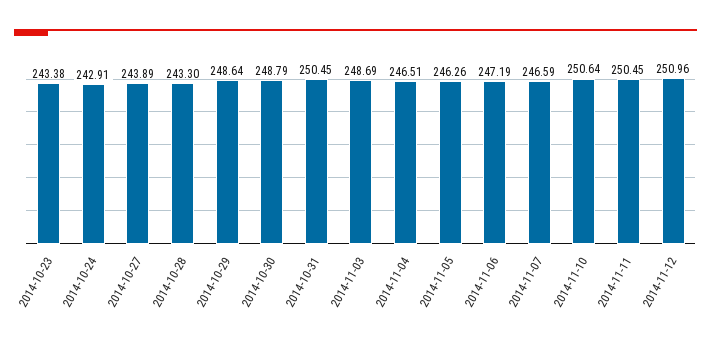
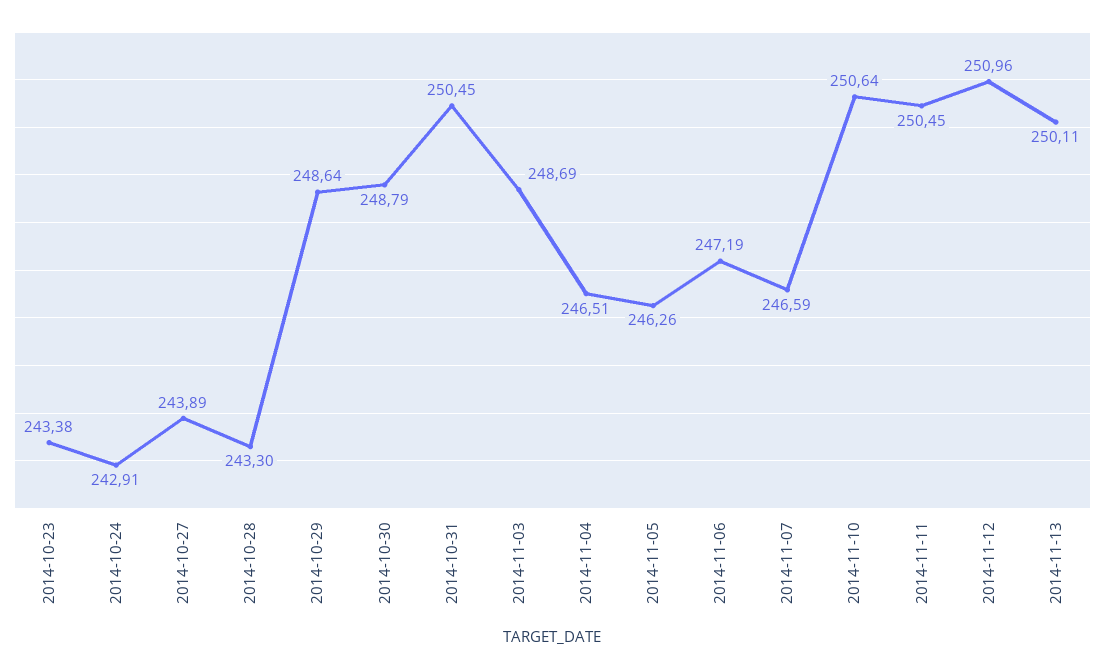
2014-11-13: none -> 250.11

